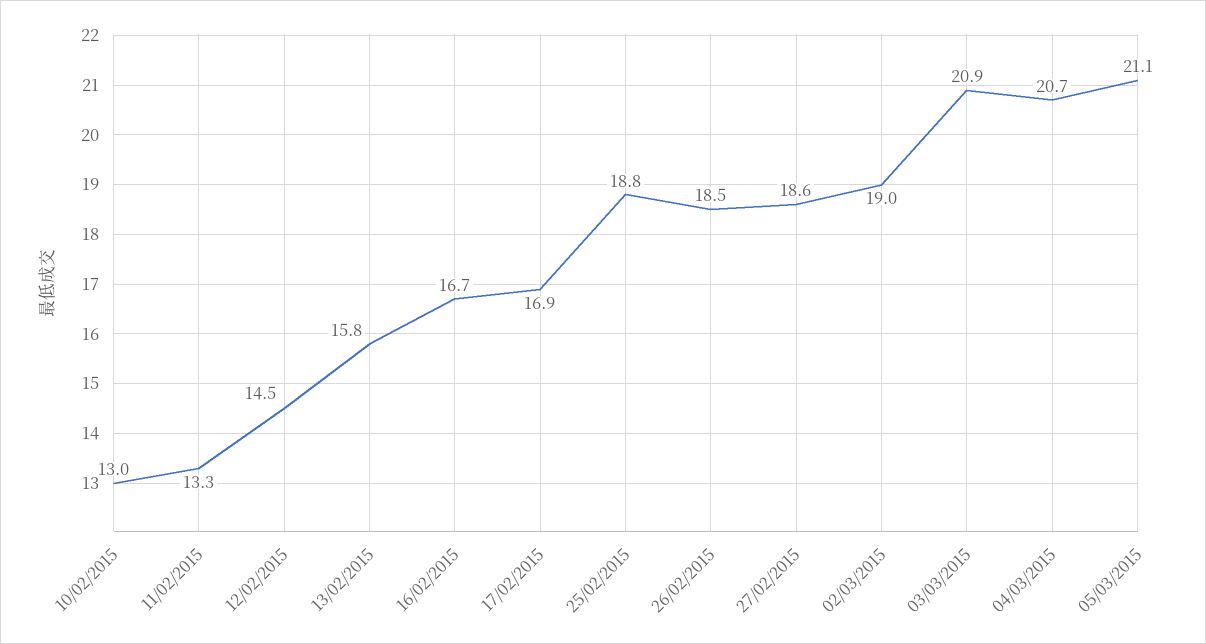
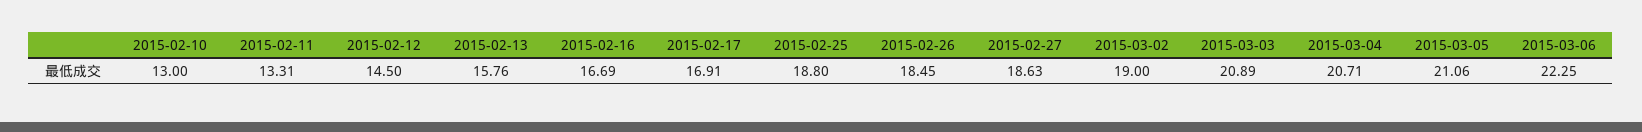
2015-03-06: none -> 22.25

